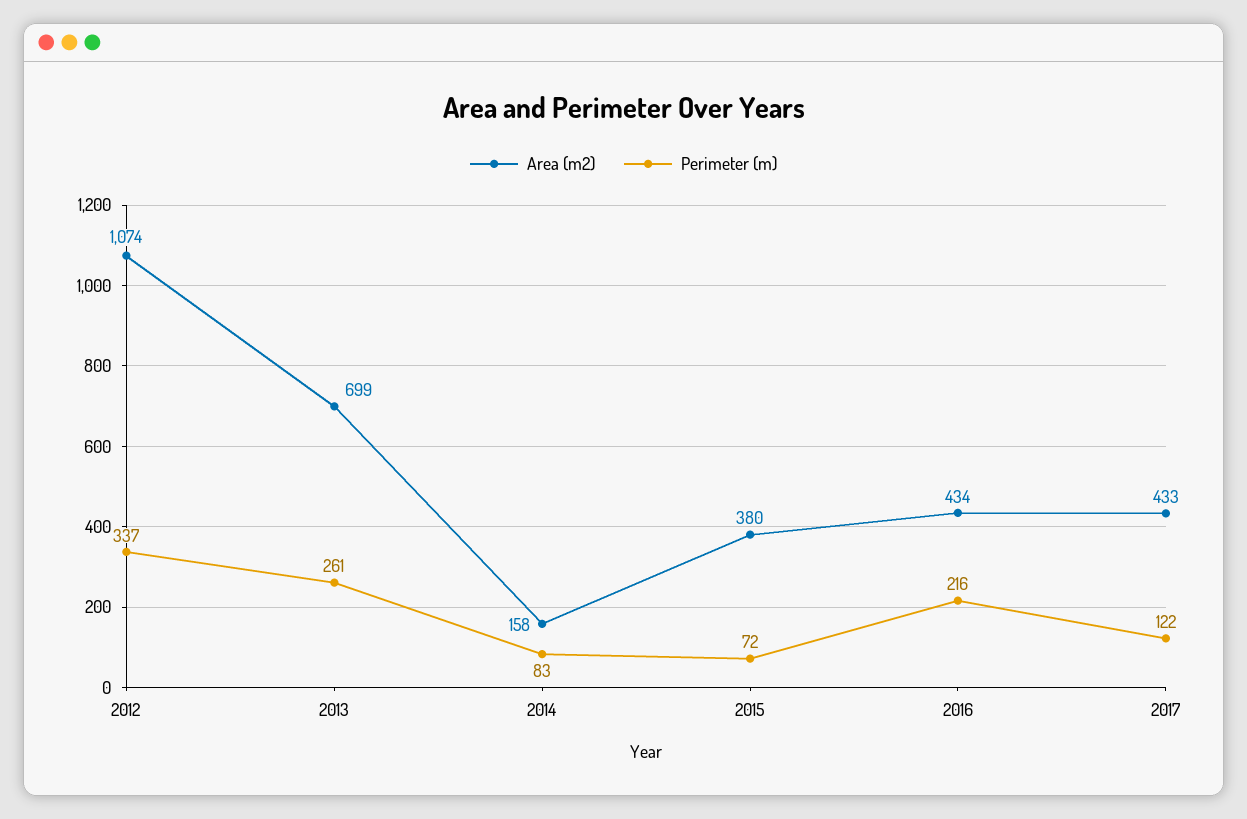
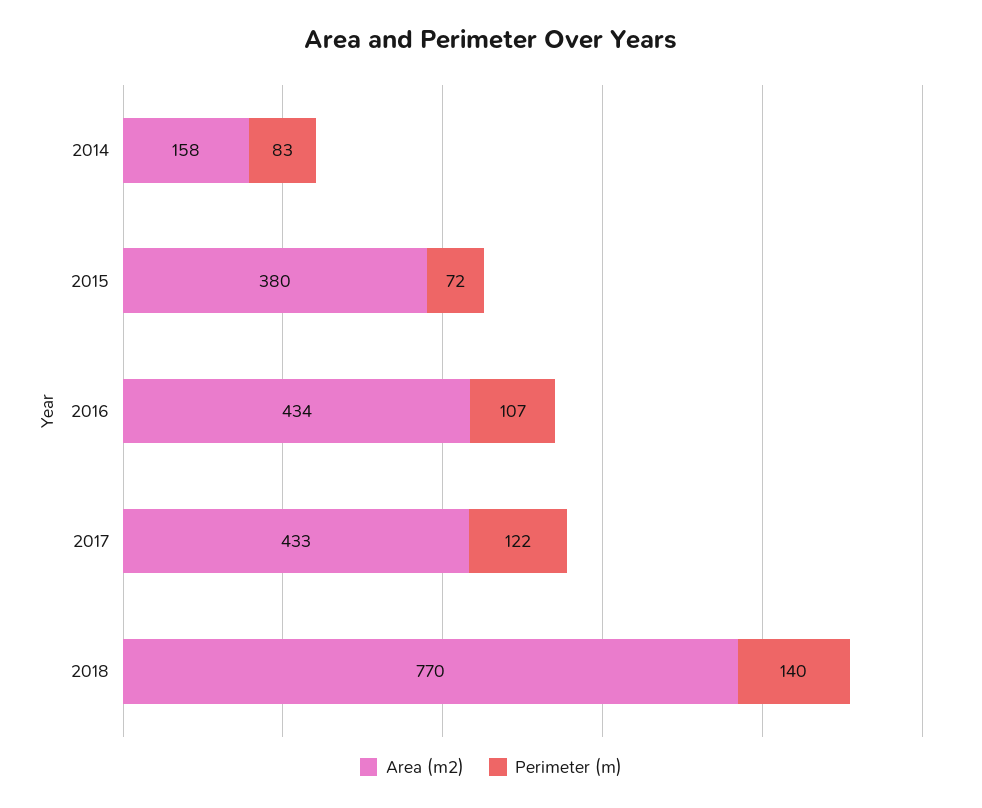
Area (m2), 2012: 1074 -> none
Perimeter (m), 2012: 337 -> none
Area (m2), 2013: 699 -> none
Perimeter (m), 2013: 261 -> none
Perimeter (m), 2016: 216 -> 107
Area (m2), 2018: none -> 770
Perimeter (m), 2018: none -> 140

